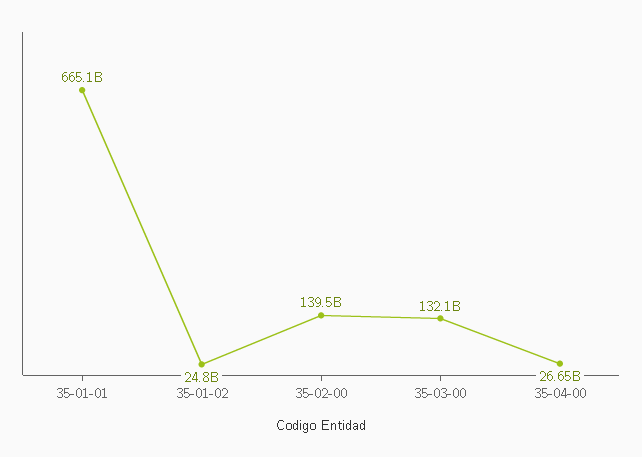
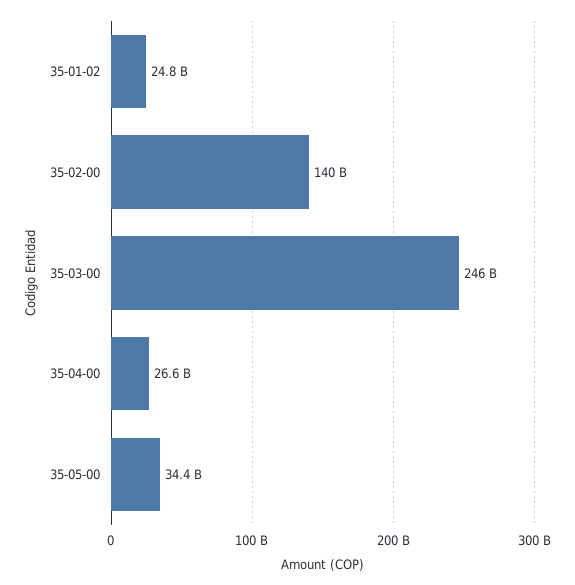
35-01-01: 665100000000 -> none
35-03-00: 132100000000 -> 246000000000
35-05-00: none -> 34400000000

